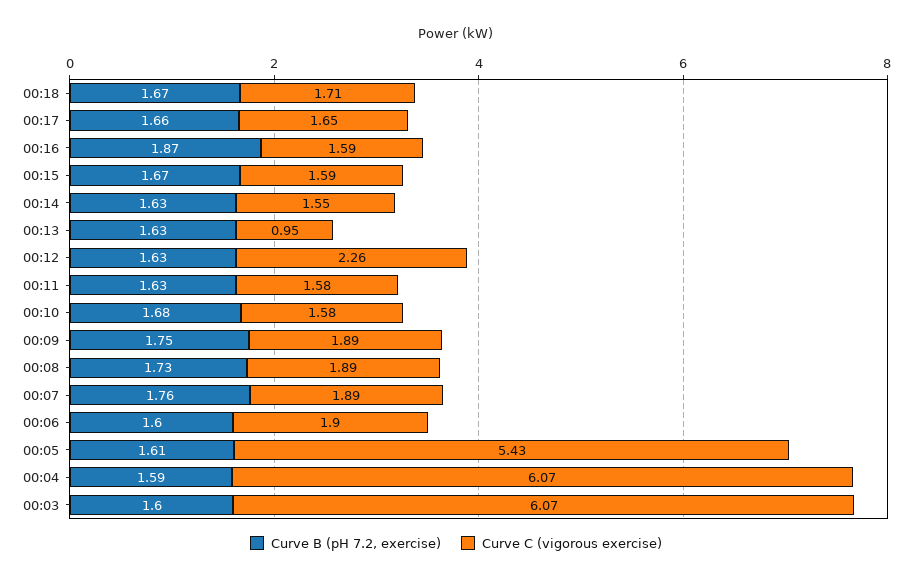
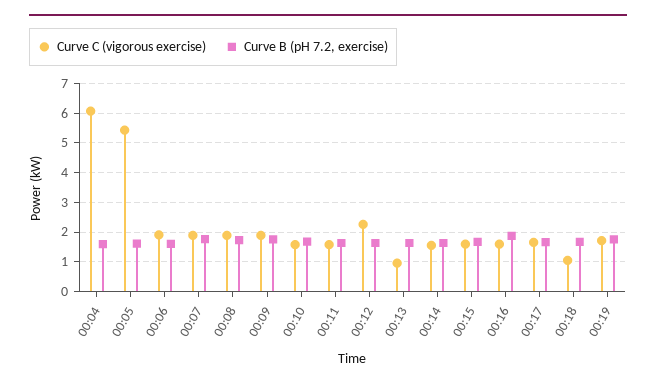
Curve C (vigorous exercise), 00:18: 1.71 -> 1
Curve B (pH 7.2, exercise), 00:03: 1.6 -> none
Curve C (vigorous exercise), 00:03: 6.07 -> none
Curve C (vigorous exercise), 00:19: none -> 1.75
Curve B (pH 7.2, exercise), 00:19: none -> 1.75

